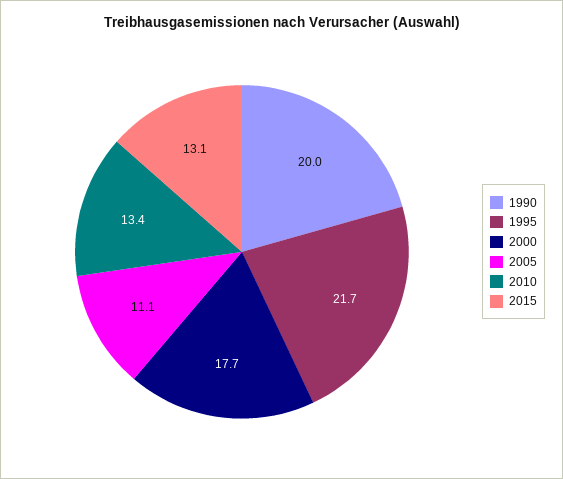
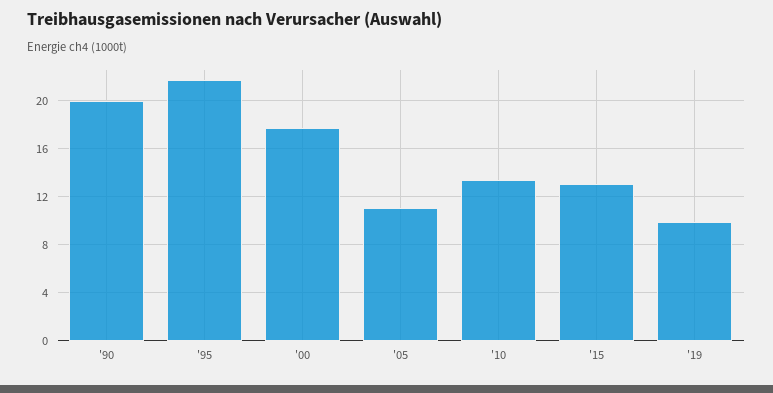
'19: none -> 10

